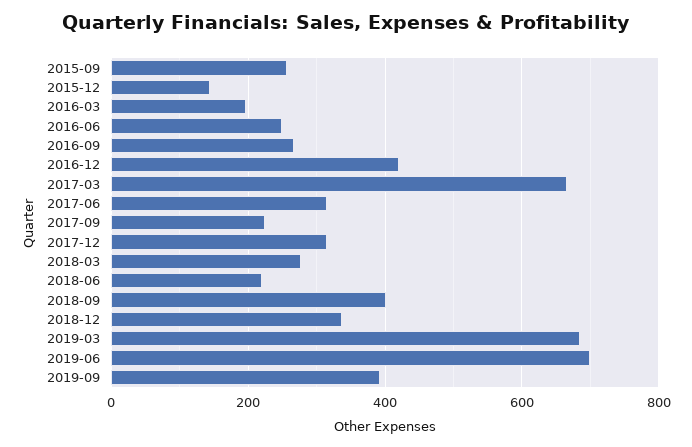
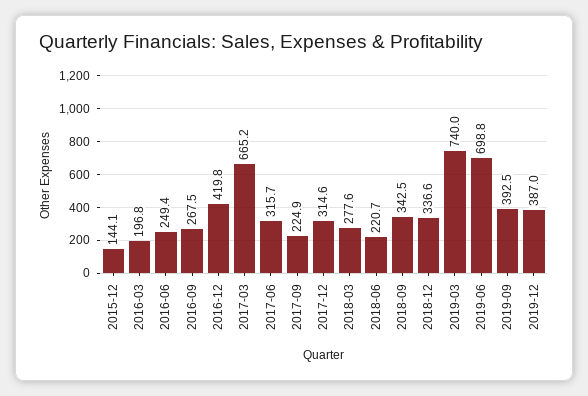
2015-09: 260 -> none
2018-09: 400 -> 342.5
2019-03: 680 -> 740
2019-12: none -> 387

